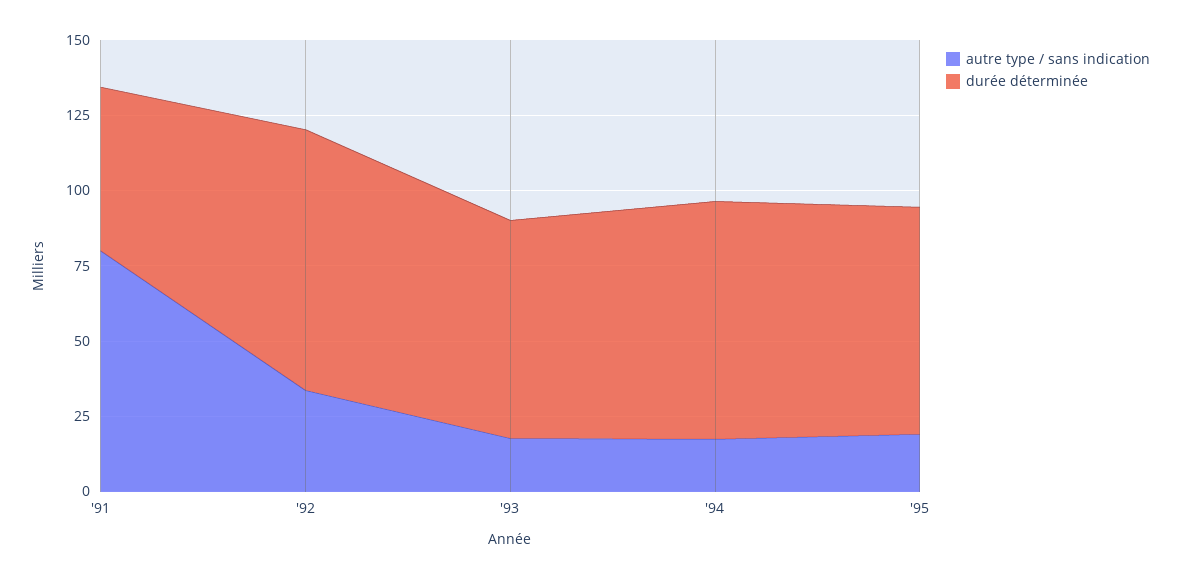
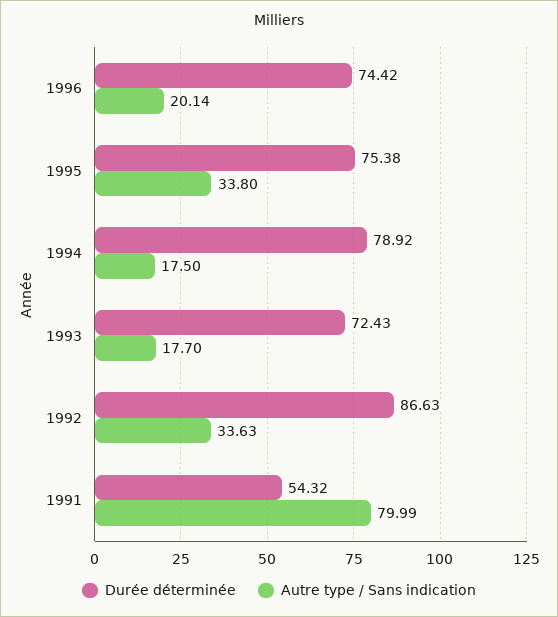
autre type / sans indication, '95: 20 -> 33.8
durée déterminée, 1996: none -> 74.42
autre type / sans indication, 1996: none -> 20.14

